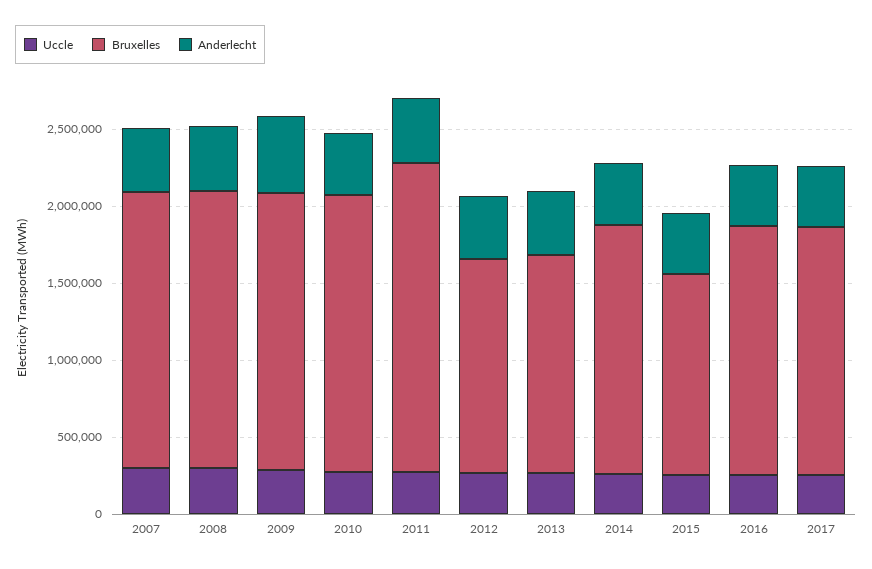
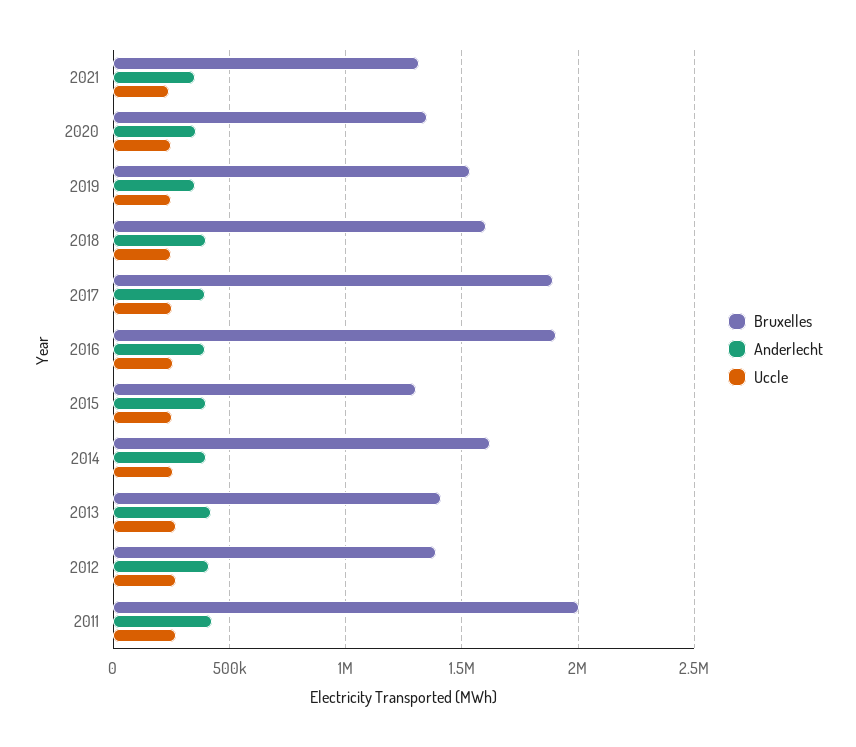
Uccle, 2007: 300000 -> none
Bruxelles, 2007: 1800000 -> none
Anderlecht, 2007: 400000 -> none
Uccle, 2008: 300000 -> none
Bruxelles, 2008: 1800000 -> none
Anderlecht, 2008: 400000 -> none
Uccle, 2009: 300000 -> none
Bruxelles, 2009: 1800000 -> none
Anderlecht, 2009: 500000 -> none
Uccle, 2010: 300000 -> none
Bruxelles, 2010: 1800000 -> none
Anderlecht, 2010: 400000 -> none
Bruxelles, 2016: 1600000 -> 1900000
Bruxelles, 2017: 1600000 -> 1900000
Bruxelles, 2021: none -> 1300000
Anderlecht, 2021: none -> 350000
Uccle, 2021: none -> 250000
Bruxelles, 2020: none -> 1350000
Anderlecht, 2020: none -> 350000
Uccle, 2020: none -> 250000
Bruxelles, 2019: none -> 1550000
Anderlecht, 2019: none -> 350000
Uccle, 2019: none -> 250000
Bruxelles, 2018: none -> 1600000
Anderlecht, 2018: none -> 400000
Uccle, 2018: none -> 250000

